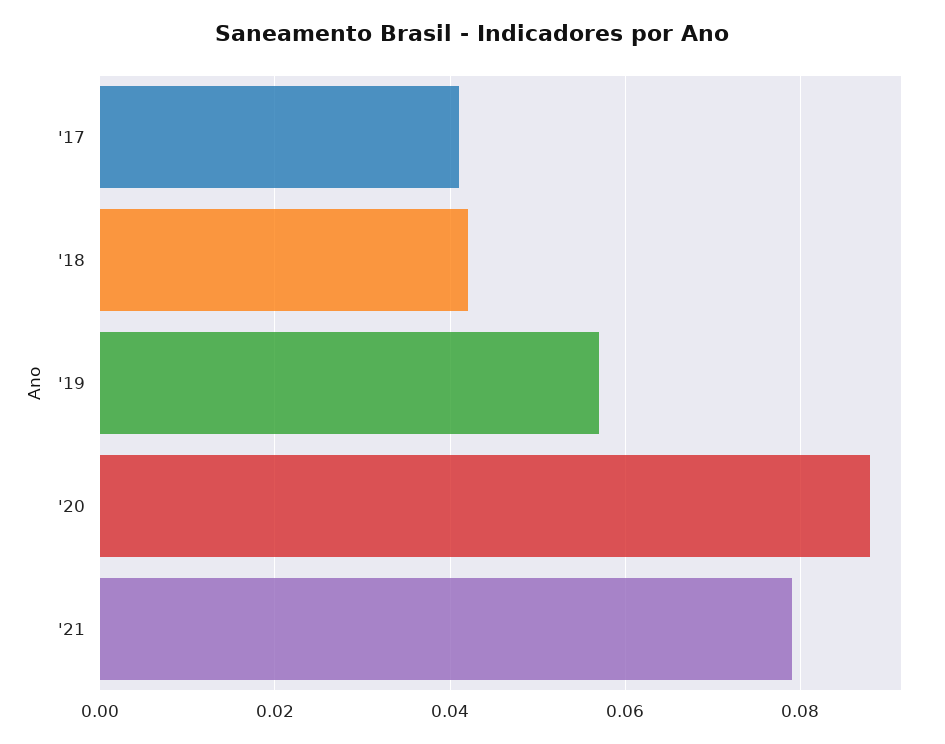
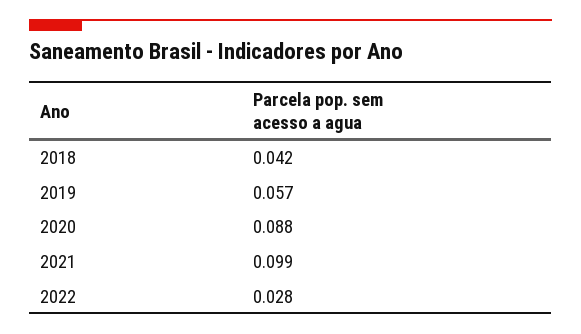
'17: 0.04 -> none
'21: 0.08 -> 0.099
2022: none -> 0.028

